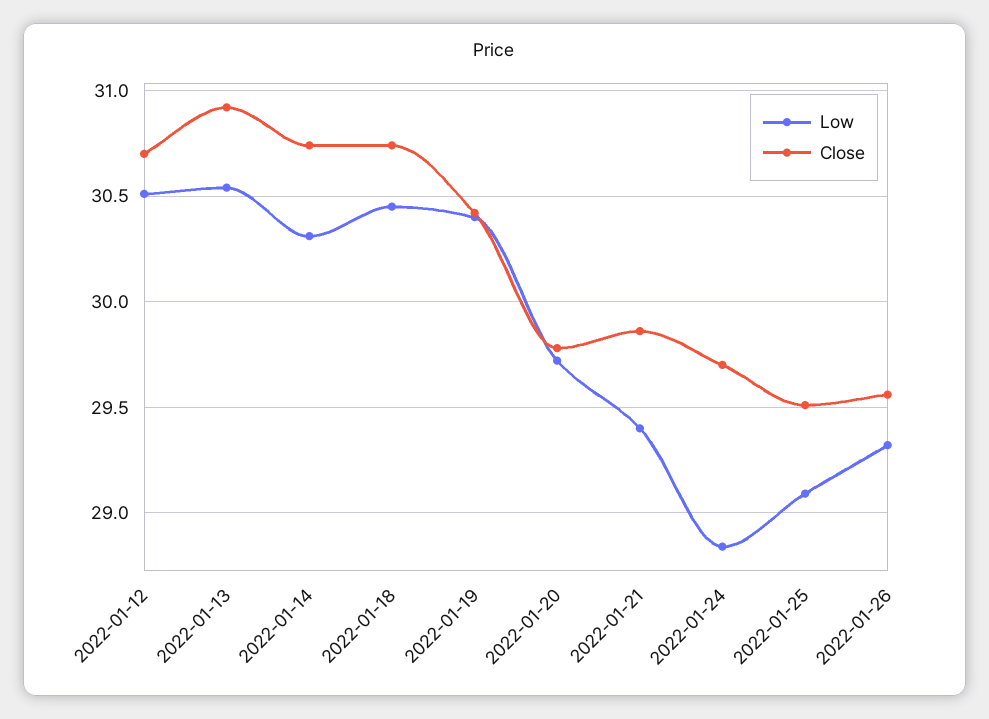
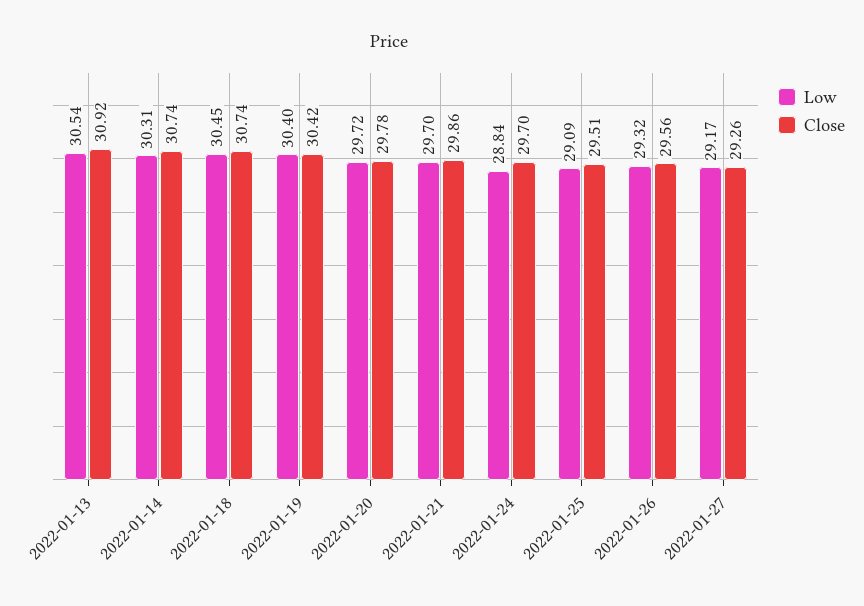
Low, 2022-01-12: 30.5 -> none
Close, 2022-01-12: 30.7 -> none
Low, 2022-01-21: 29.4 -> 29.7
Low, 2022-01-27: none -> 29.17
Close, 2022-01-27: none -> 29.26

